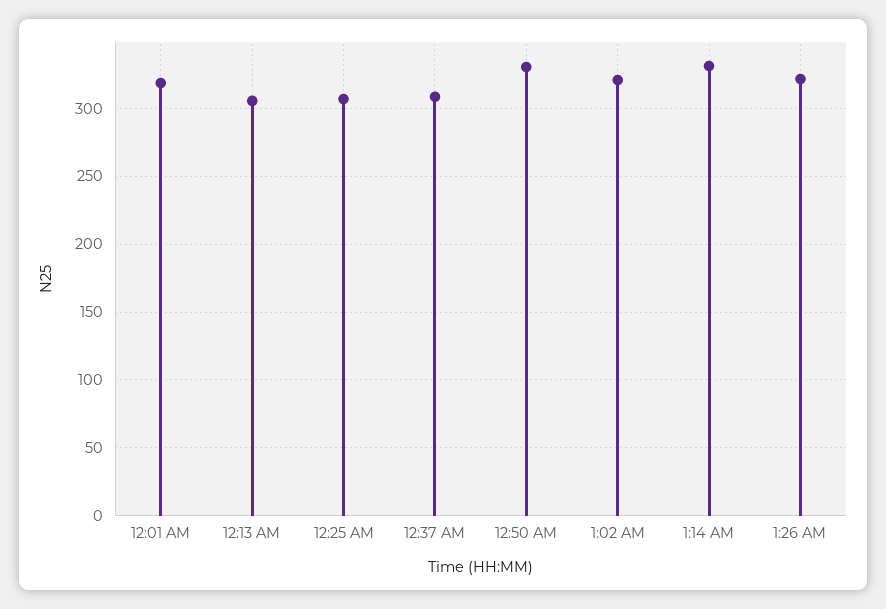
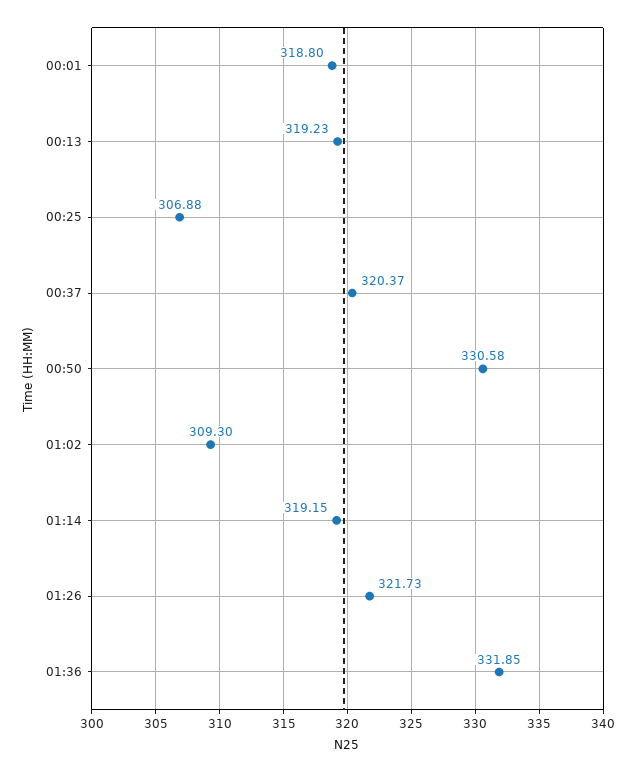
12:13 AM: 305 -> 319.23
12:37 AM: 310 -> 320.37
1:02 AM: 320 -> 309.3
1:14 AM: 330 -> 319.15
01:36: none -> 331.85

